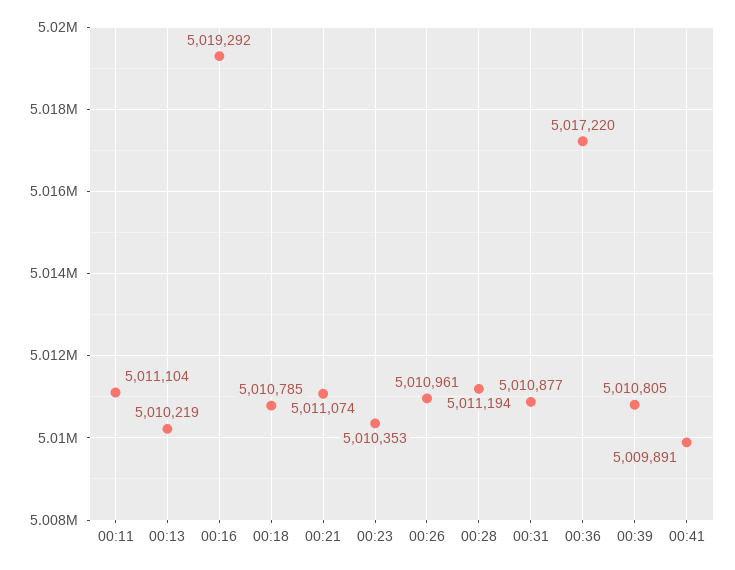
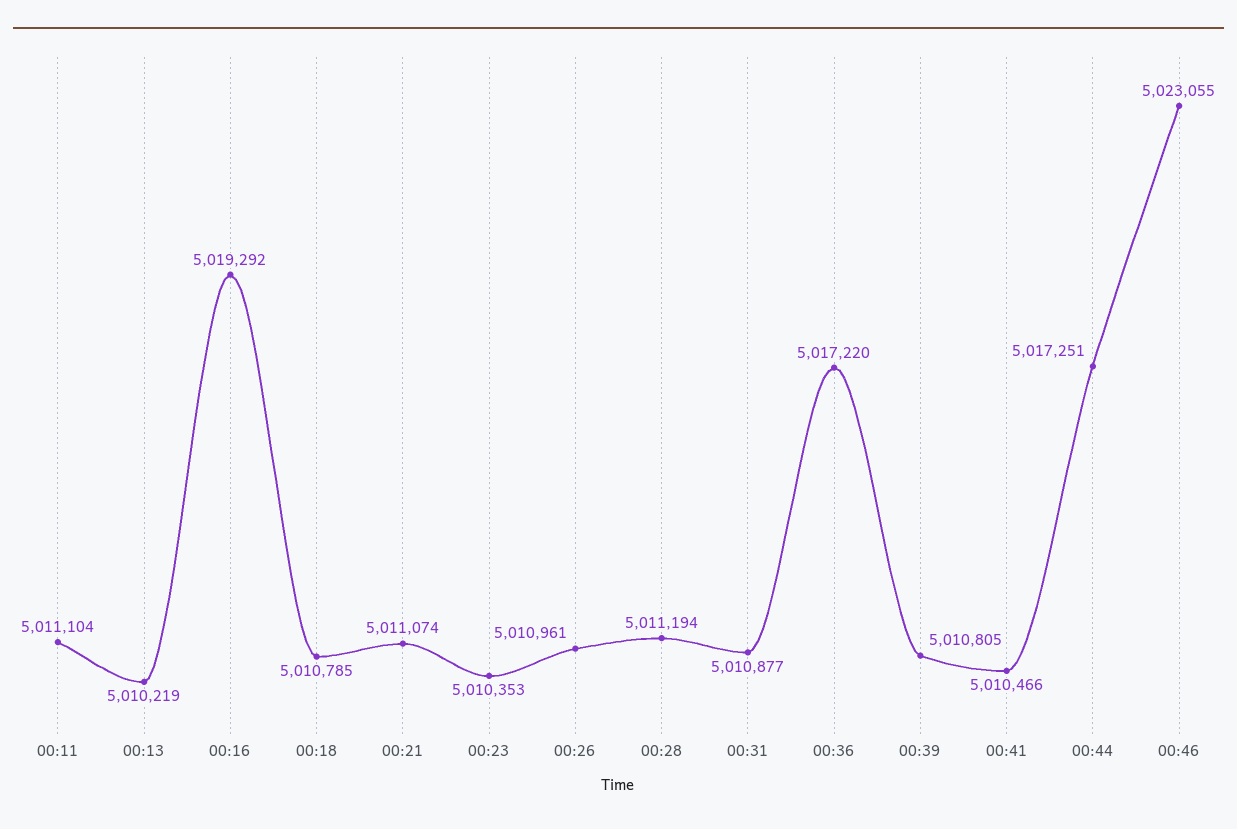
00:41: 5009891 -> 5010466
00:44: none -> 5017251
00:46: none -> 5023055

